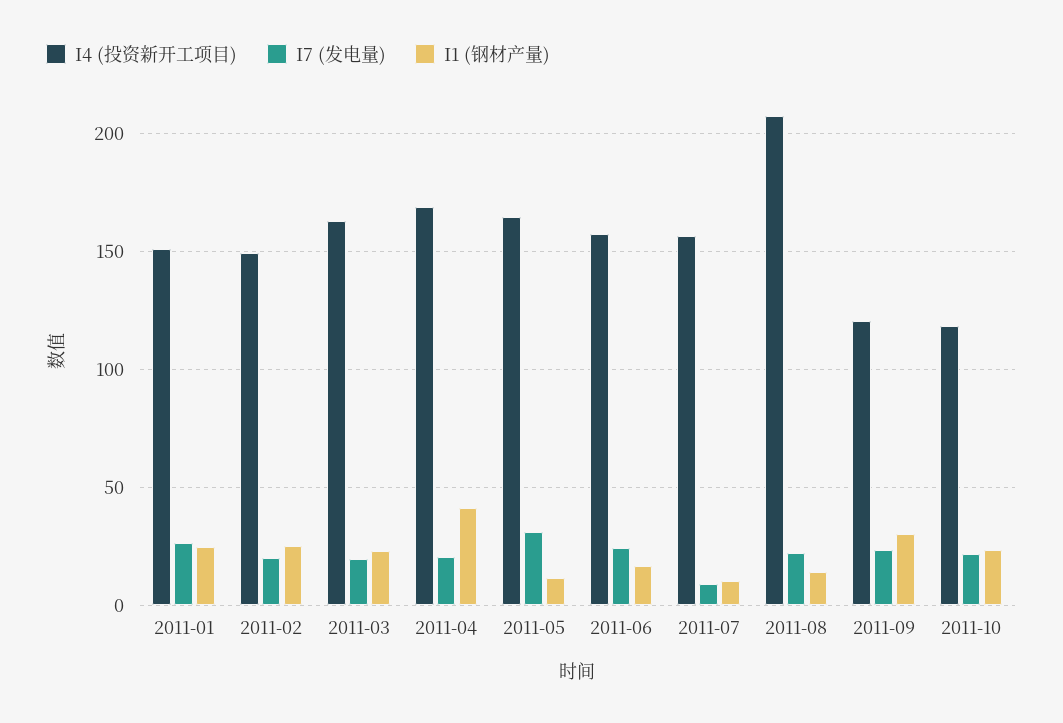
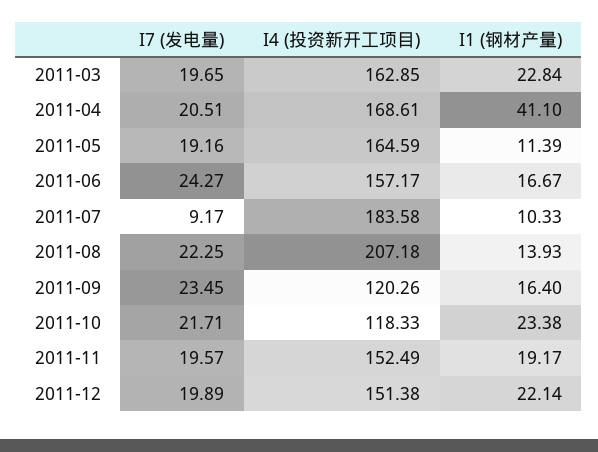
I4 (投资新开工项目), 2011-01: 150 -> none
I7 (发电量), 2011-01: 25 -> none
I1 (钢材产量), 2011-01: 25 -> none
I4 (投资新开工项目), 2011-02: 150 -> none
I7 (发电量), 2011-02: 20 -> none
I1 (钢材产量), 2011-02: 25 -> none
I7 (发电量), 2011-05: 30 -> 19.16
I4 (投资新开工项目), 2011-07: 155 -> 183.58
I1 (钢材产量), 2011-09: 30 -> 16.4
I7 (发电量), 2011-11: none -> 19.57
I4 (投资新开工项目), 2011-11: none -> 152.49
I1 (钢材产量), 2011-11: none -> 19.17
I7 (发电量), 2011-12: none -> 19.89
I4 (投资新开工项目), 2011-12: none -> 151.38
I1 (钢材产量), 2011-12: none -> 22.14

